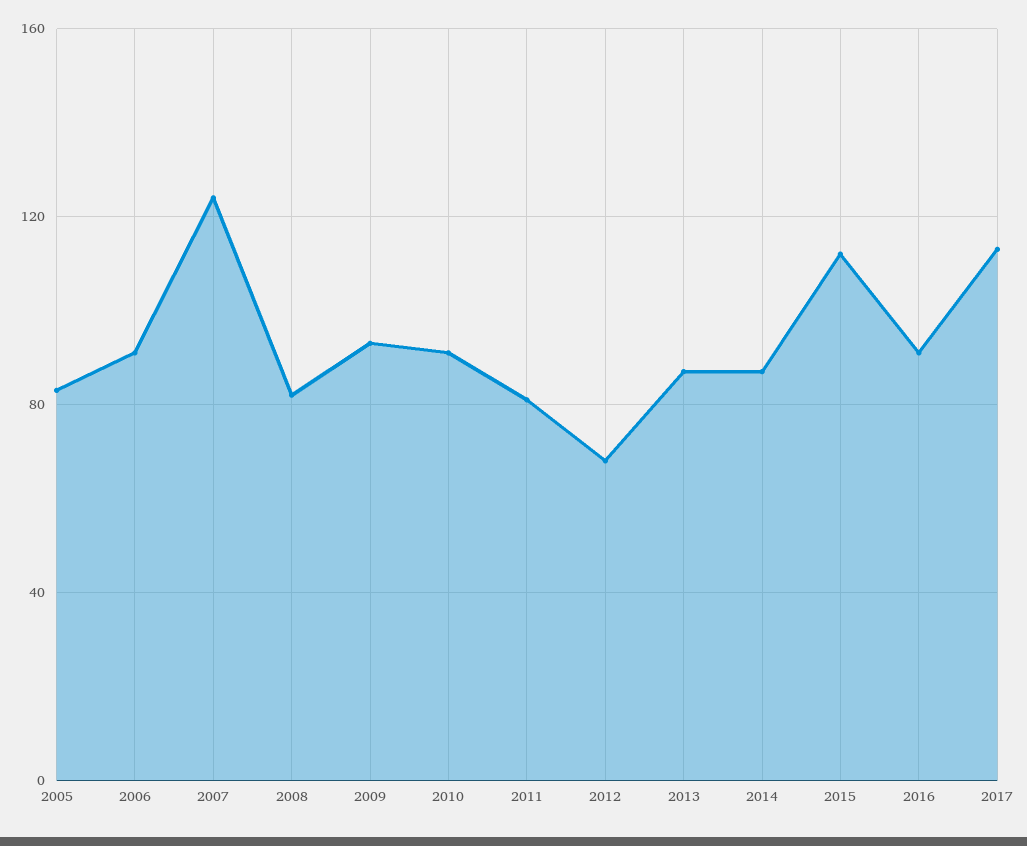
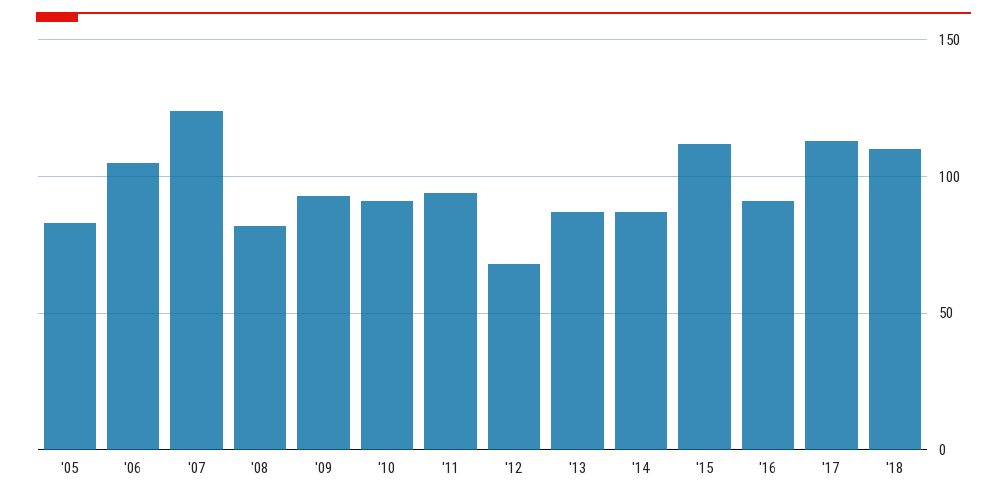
2006: 90 -> 105
2011: 80 -> 95
'18: none -> 110

